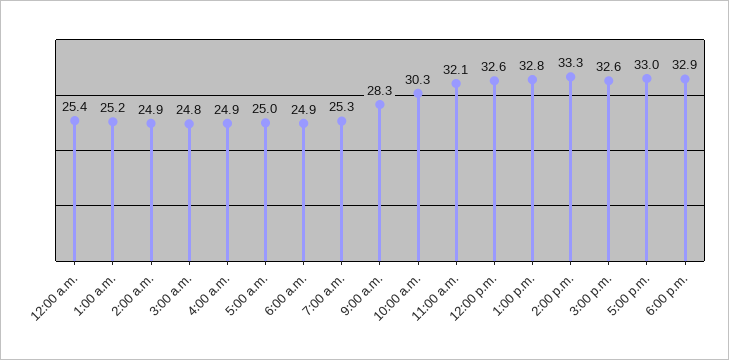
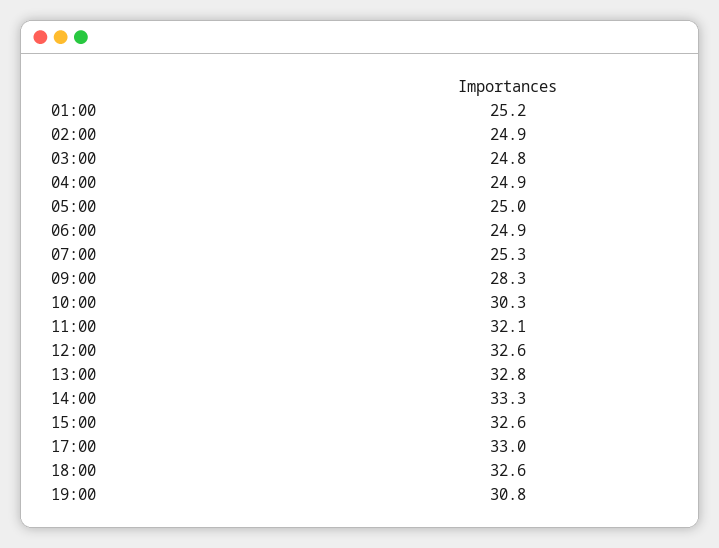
12:00 a.m.: 25.4 -> none
6:00 p.m.: 32.9 -> 32.6
19:00: none -> 30.8

